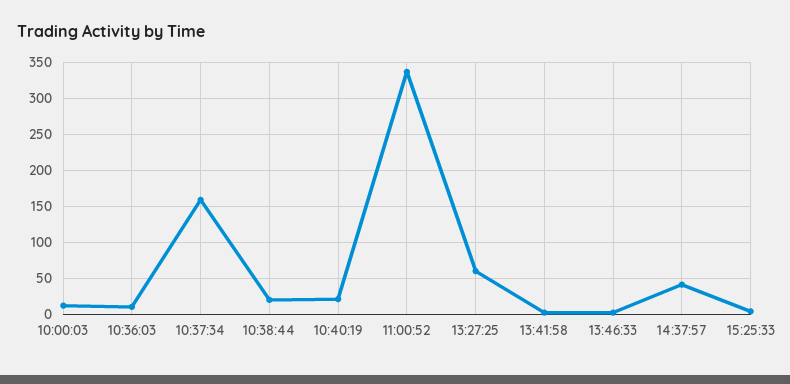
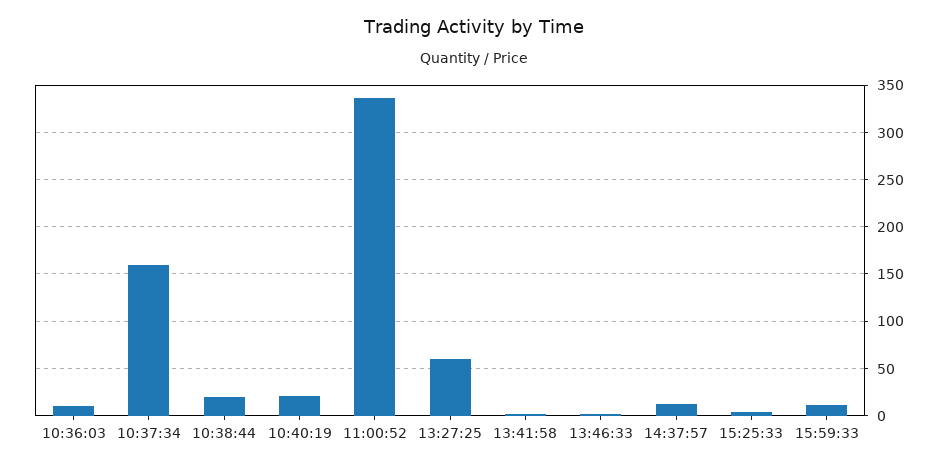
10:00:03: 10 -> none
14:37:57: 40 -> 10
15:59:33: none -> 10

